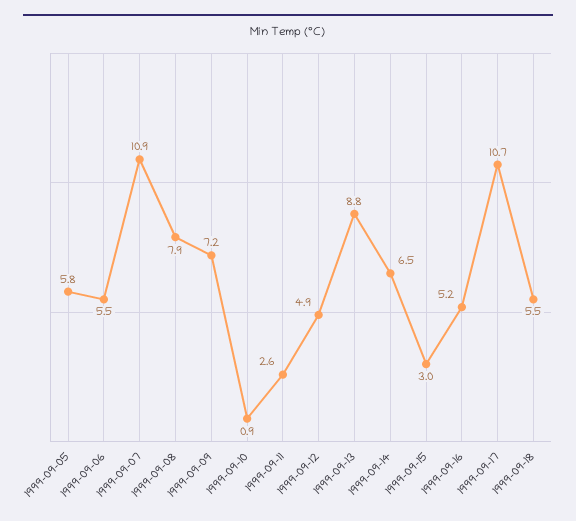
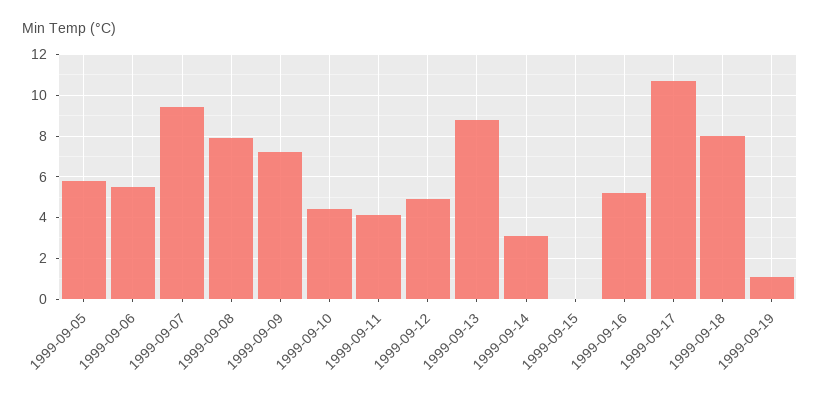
1999-09-07: 10.9 -> 9.5
1999-09-10: 0.9 -> 4.5
1999-09-11: 2.6 -> 4
1999-09-14: 6.5 -> 3
1999-09-15: 3 -> 0
1999-09-18: 5.5 -> 8
1999-09-19: none -> 1

